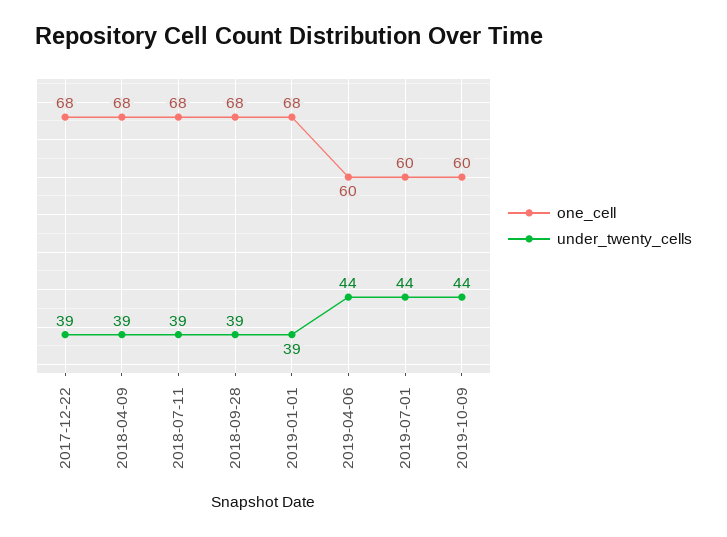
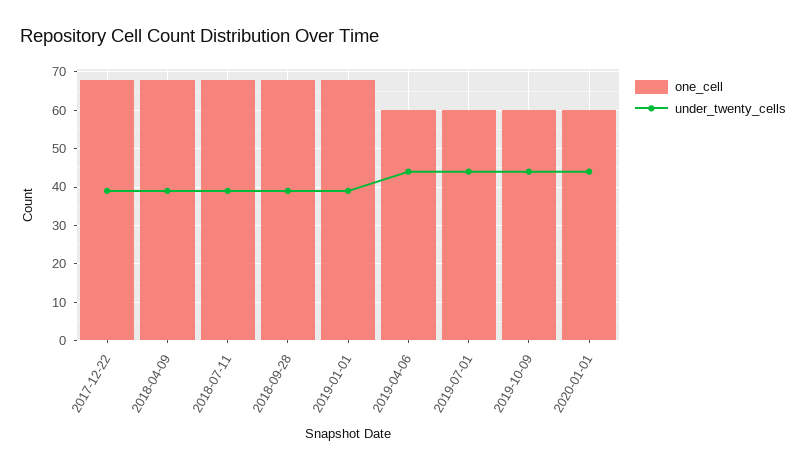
one_cell, 2020-01-01: none -> 60
under_twenty_cells, 2020-01-01: none -> 45

